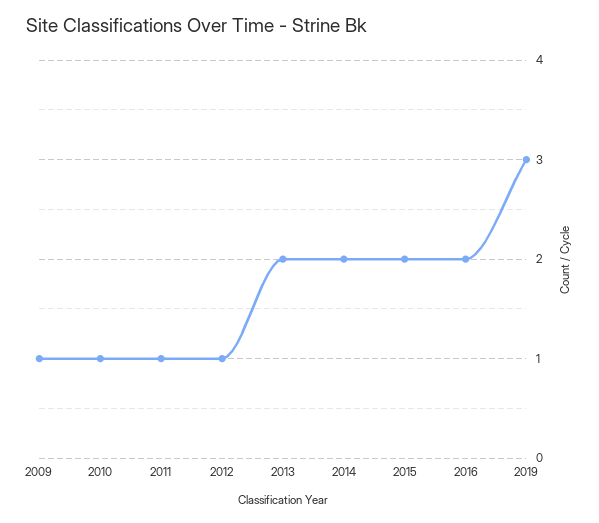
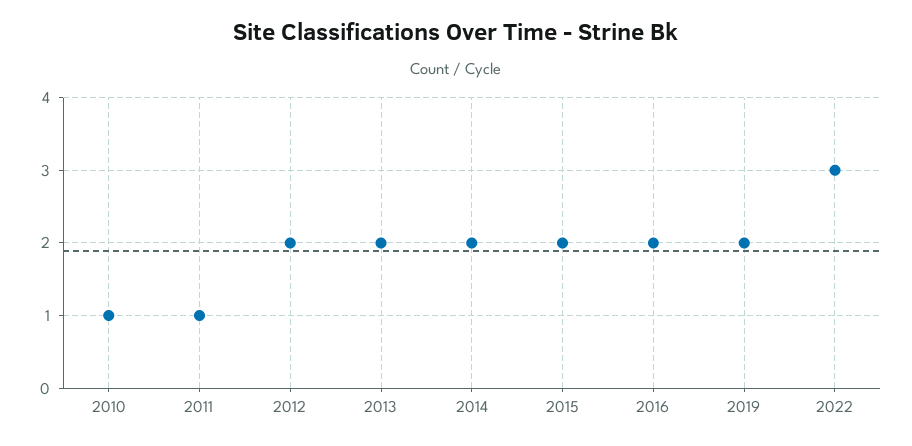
2009: 1 -> none
2012: 1 -> 2
2019: 3 -> 2
2022: none -> 3

